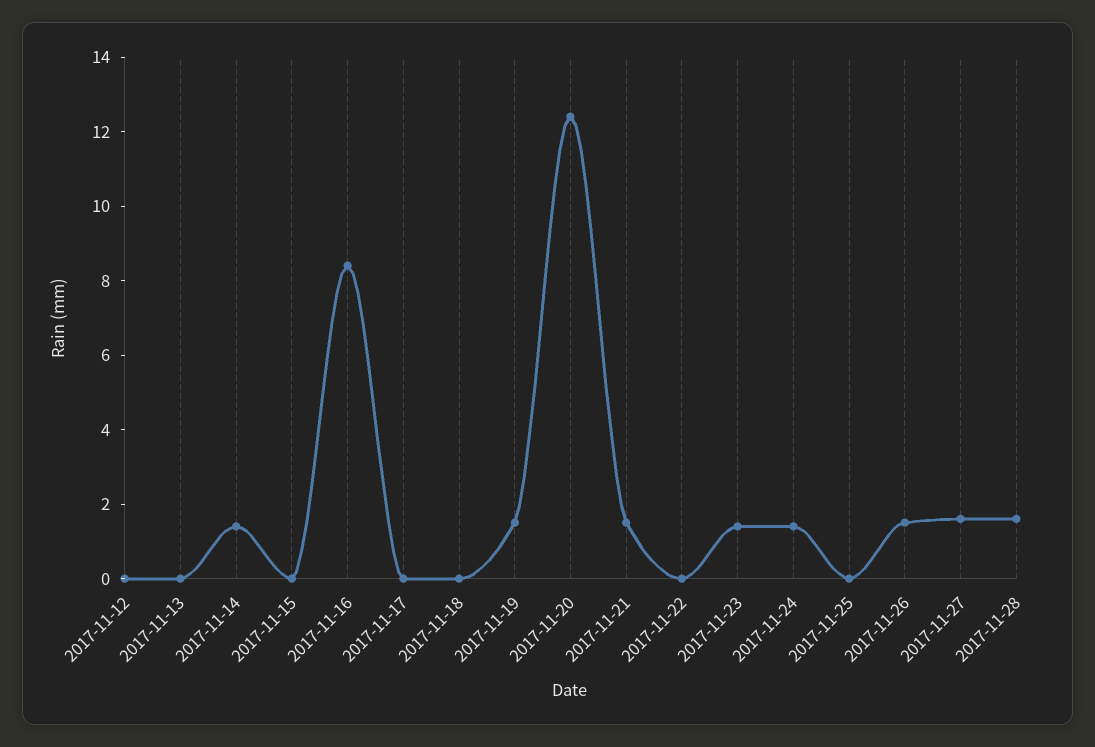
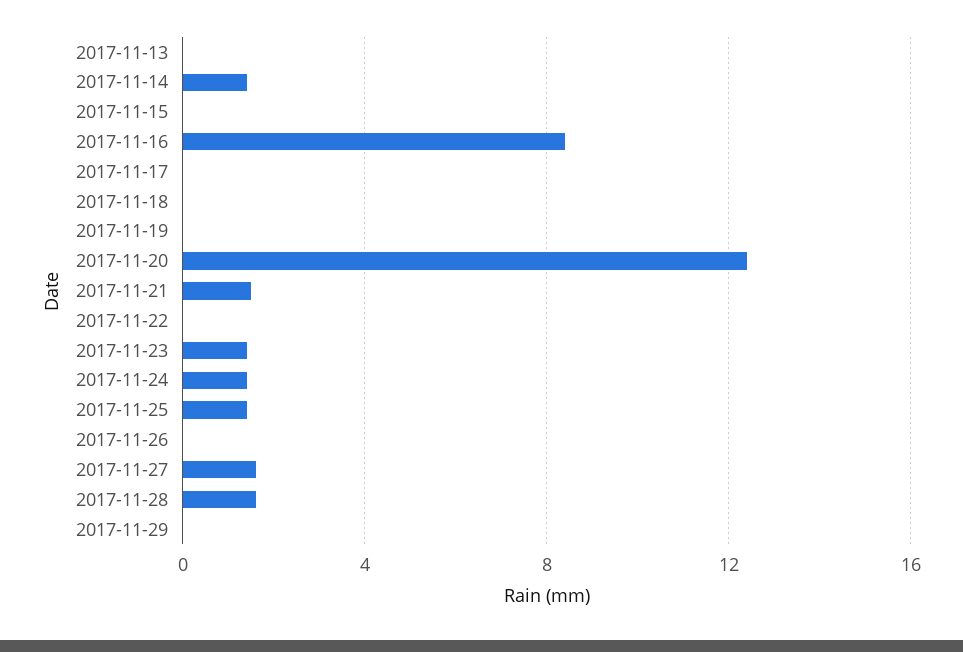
2017-11-12: 0 -> none
2017-11-19: 1.5 -> 0
2017-11-25: 0 -> 1.5
2017-11-26: 1.5 -> 0
2017-11-29: none -> 0

